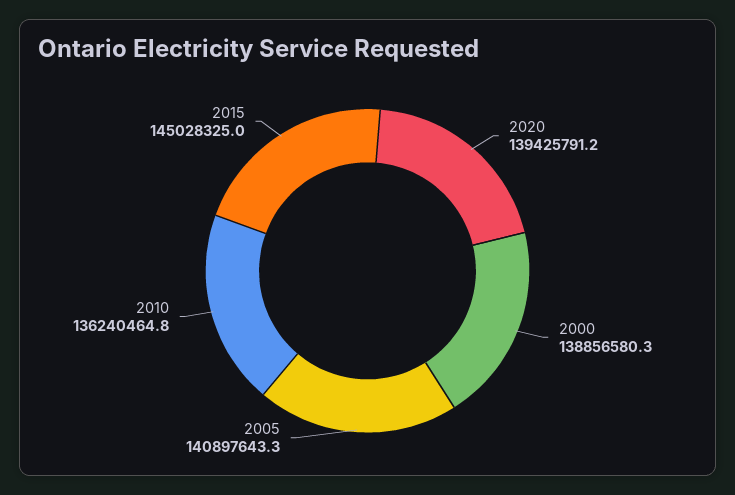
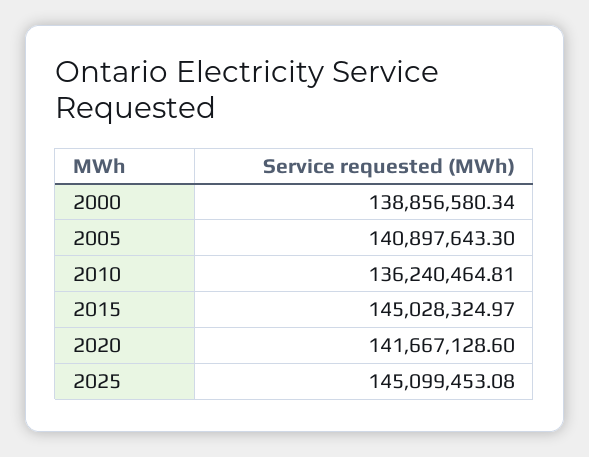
2020: 139425791.2 -> 141667128.6
2025: none -> 145099453.08

